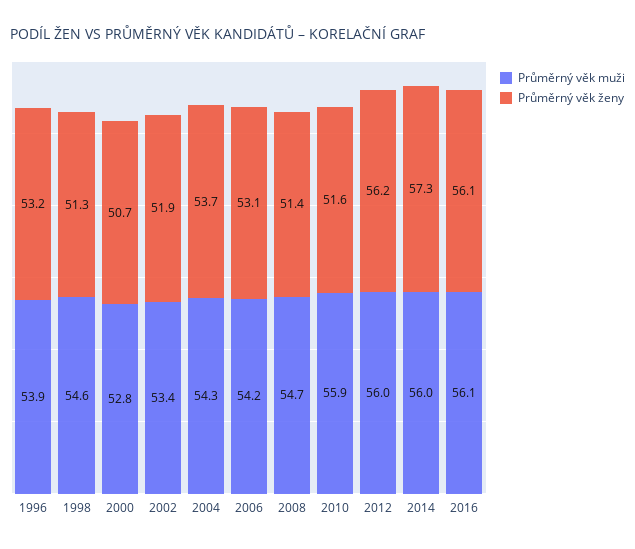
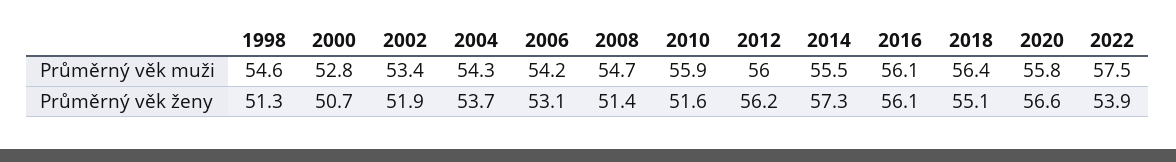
Průměrný věk muži, 1996: 53.9 -> none
Průměrný věk ženy, 1996: 53.2 -> none
Průměrný věk muži, 2014: 56 -> 55.5
Průměrný věk muži, 2018: none -> 56.4
Průměrný věk muži, 2020: none -> 55.8
Průměrný věk muži, 2022: none -> 57.5
Průměrný věk ženy, 2018: none -> 55.1
Průměrný věk ženy, 2020: none -> 56.6
Průměrný věk ženy, 2022: none -> 53.9

